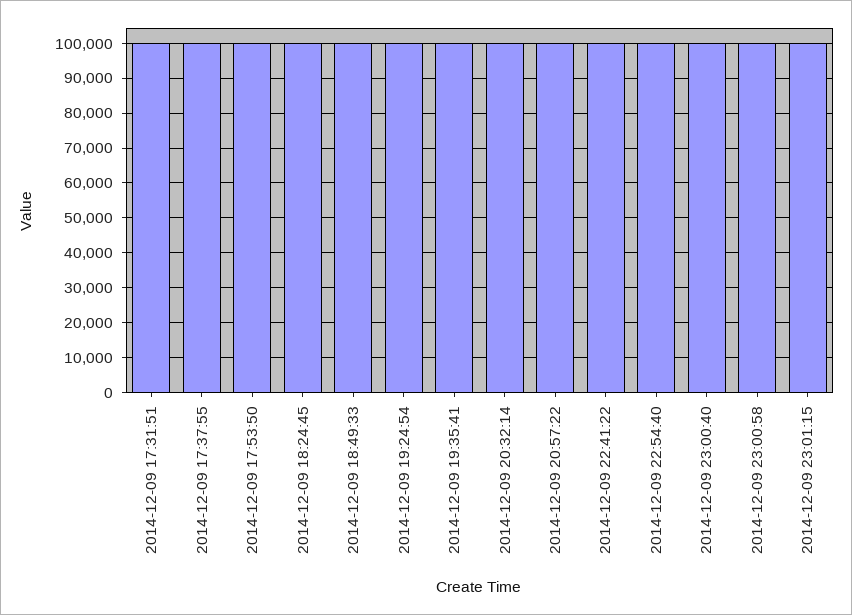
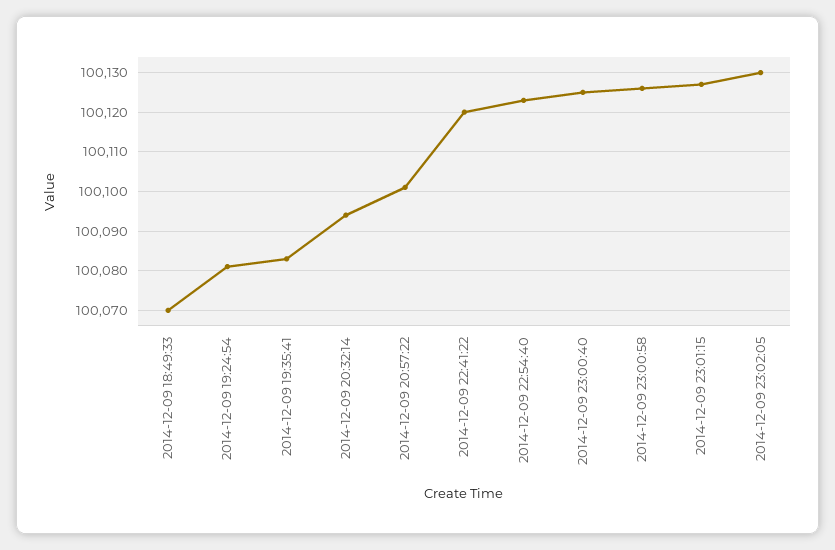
2014-12-09 17:31:51: 100000 -> none
2014-12-09 17:37:55: 100000 -> none
2014-12-09 17:53:50: 100000 -> none
2014-12-09 18:24:45: 100000 -> none
2014-12-09 23:02:05: none -> 100130

